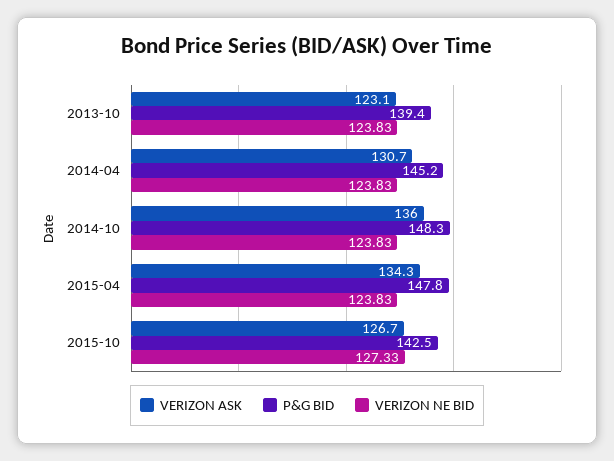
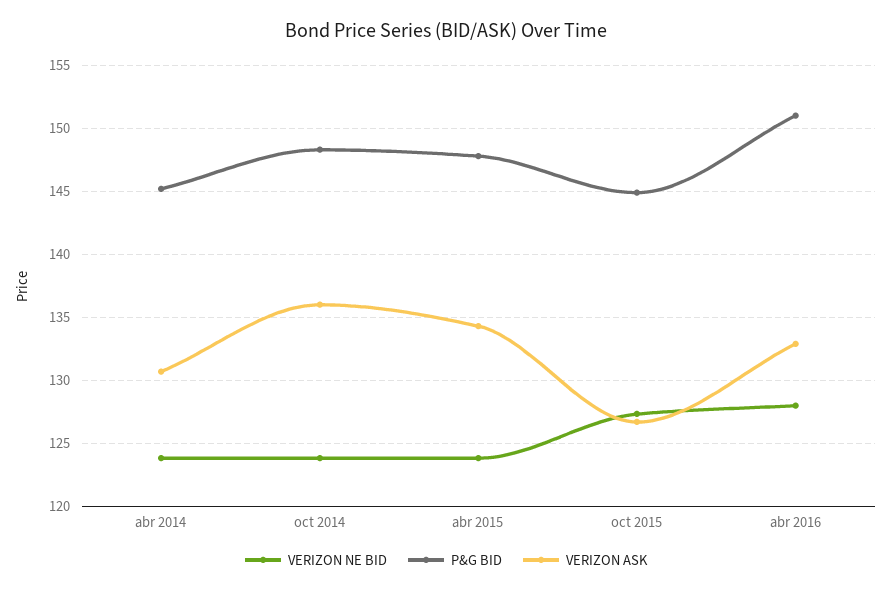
VERIZON ASK, 2013-10: 123.1 -> none
P&G BID, 2013-10: 139.4 -> none
VERIZON NE BID, 2013-10: 123.83 -> none
P&G BID, 2015-10: 142.5 -> 145
VERIZON NE BID, abr 2016: none -> 128
P&G BID, abr 2016: none -> 151
VERIZON ASK, abr 2016: none -> 133

